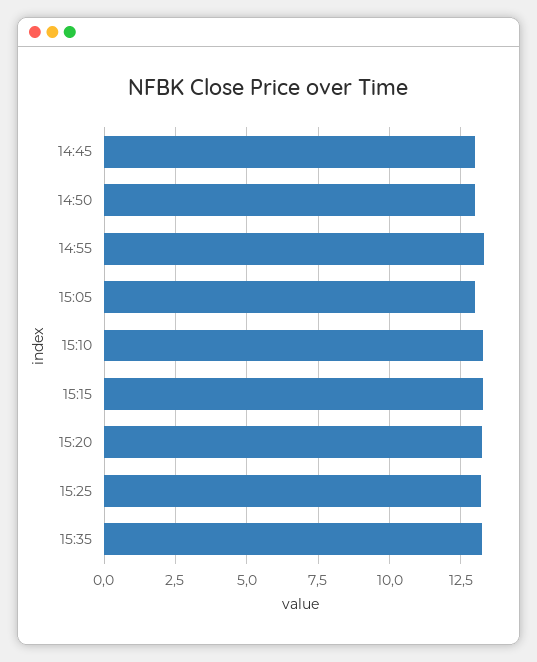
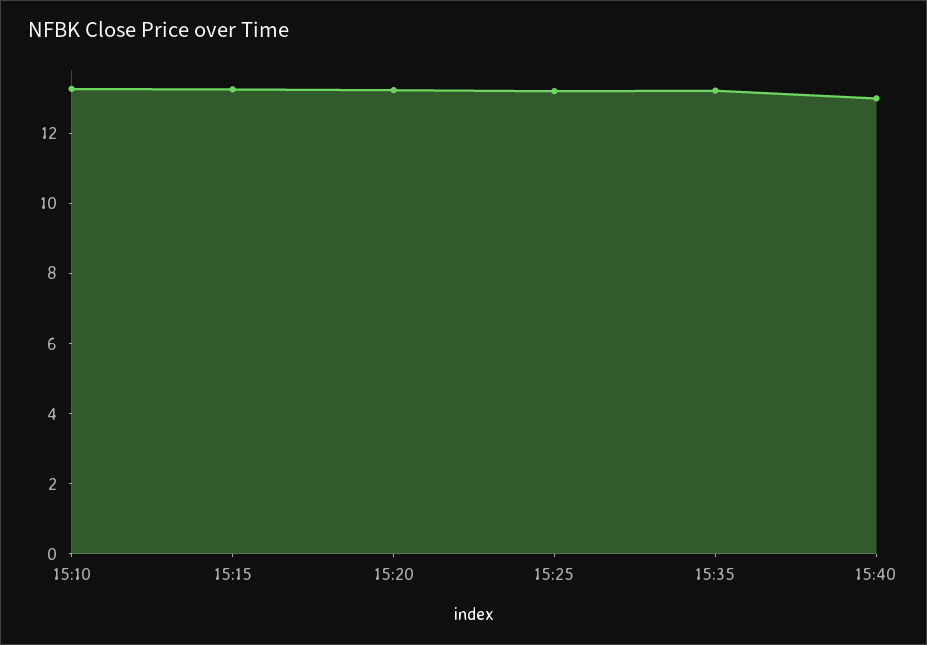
14:45: 13 -> none
14:50: 13 -> none
14:55: 13.25 -> none
15:05: 13 -> none
15:40: none -> 13

